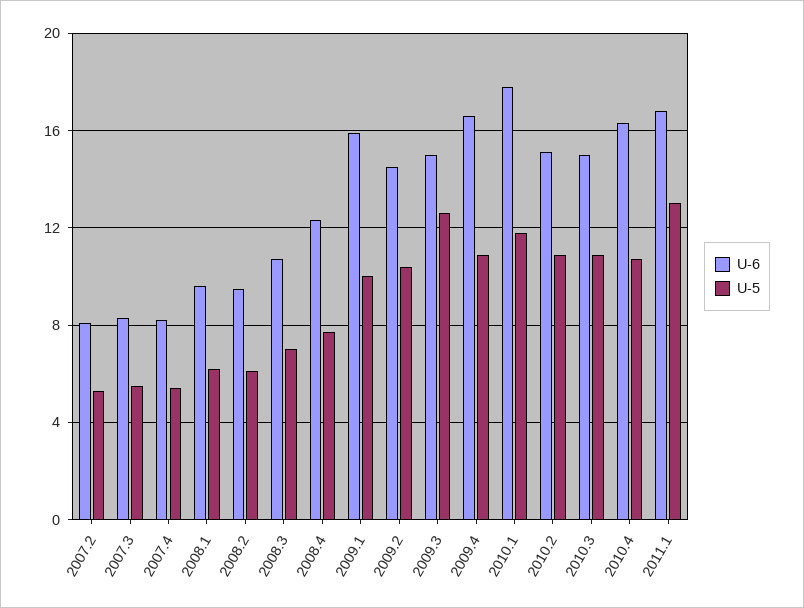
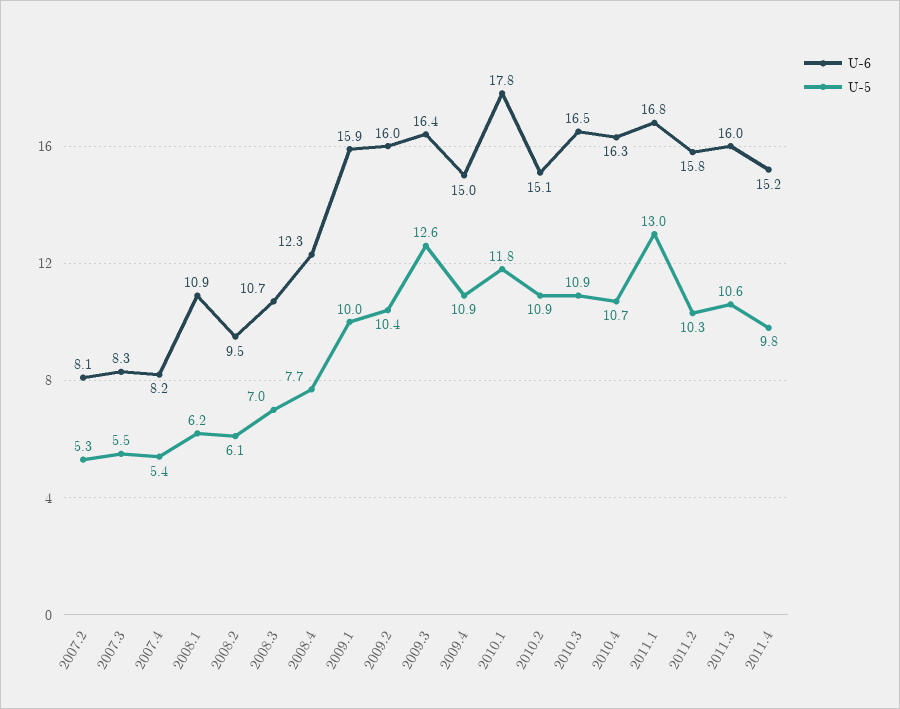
U-6, 2008.1: 9.5 -> 10.9
U-6, 2009.2: 14.5 -> 16
U-6, 2009.3: 15 -> 16.4
U-6, 2009.4: 16.5 -> 15
U-6, 2010.3: 15 -> 16.5
U-6, 2011.2: none -> 15.8
U-5, 2011.2: none -> 10.3
U-6, 2011.3: none -> 16
U-5, 2011.3: none -> 10.6
U-6, 2011.4: none -> 15.2
U-5, 2011.4: none -> 9.8

